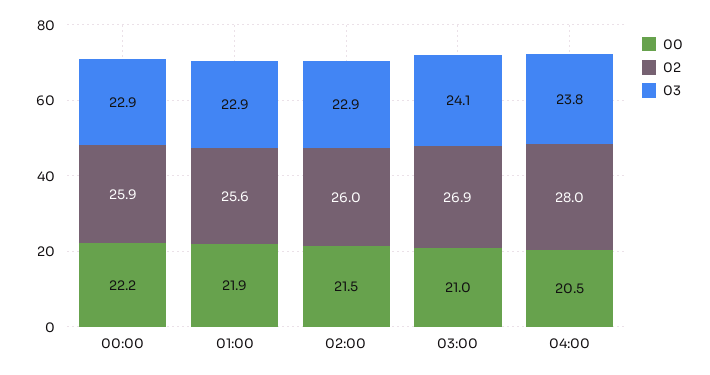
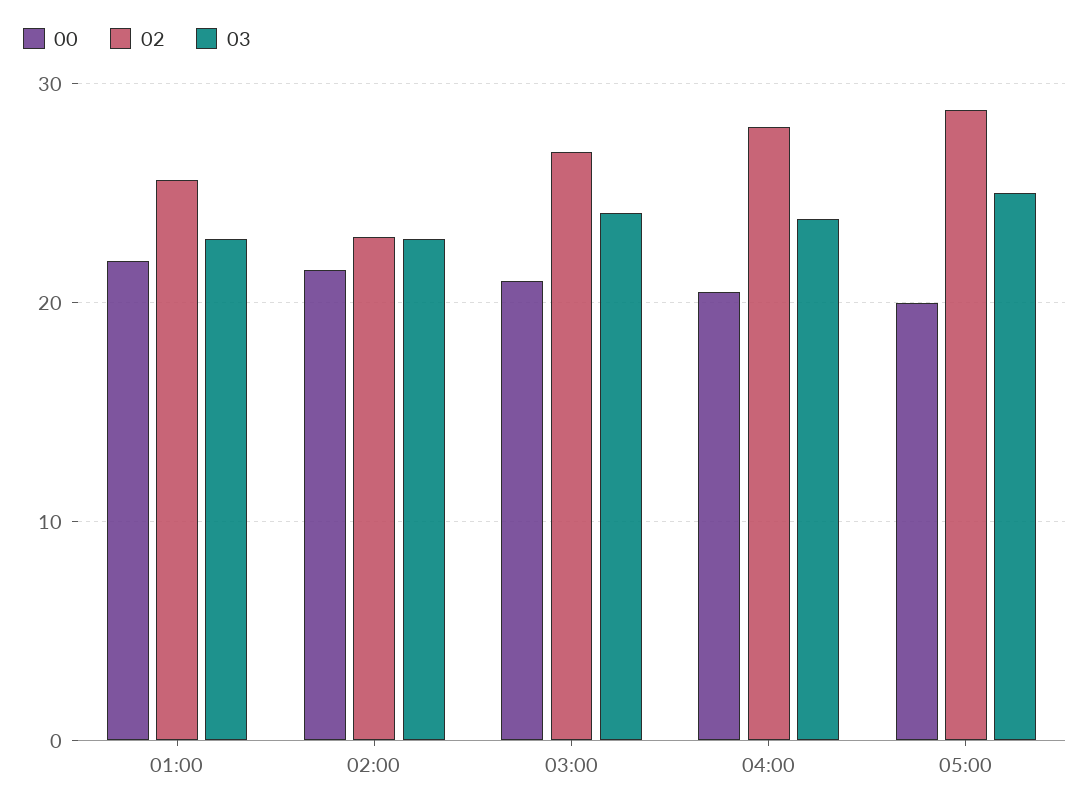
00, 00:00: 22.2 -> none
02, 00:00: 25.9 -> none
03, 00:00: 22.9 -> none
02, 02:00: 26 -> 23
00, 05:00: none -> 20
02, 05:00: none -> 29
03, 05:00: none -> 25

